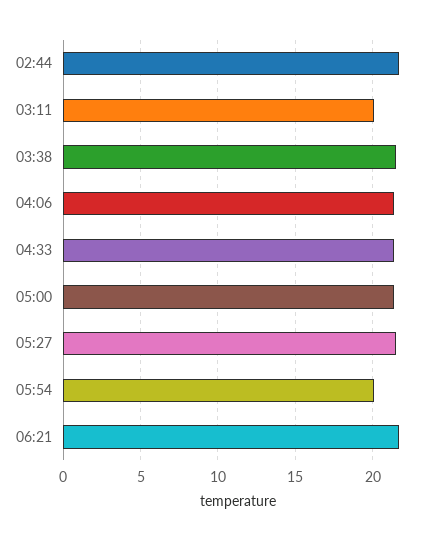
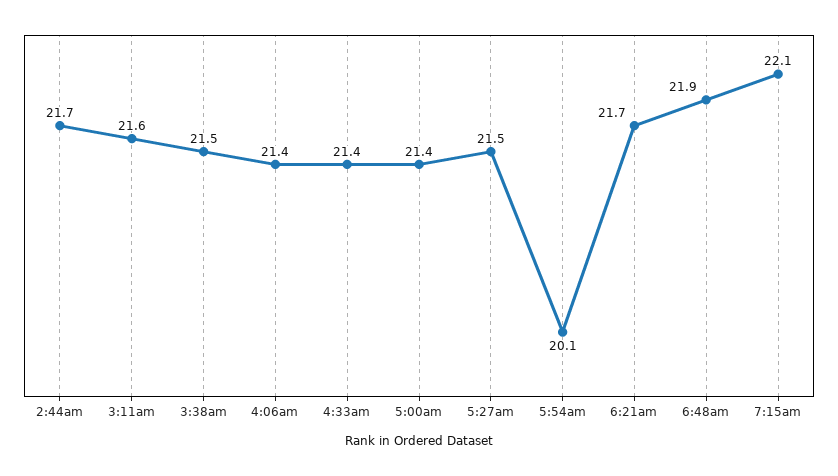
03:11: 20 -> 21.6
6:48am: none -> 21.9
7:15am: none -> 22.1

